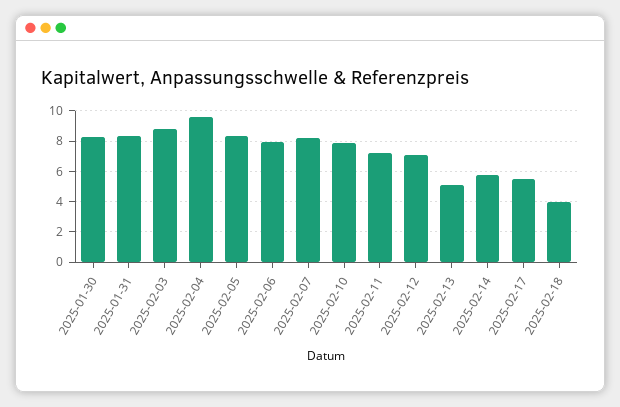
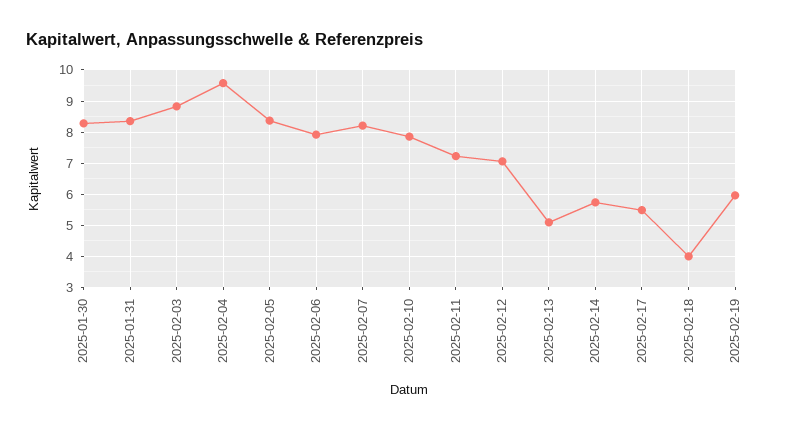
2025-02-19: none -> 6

